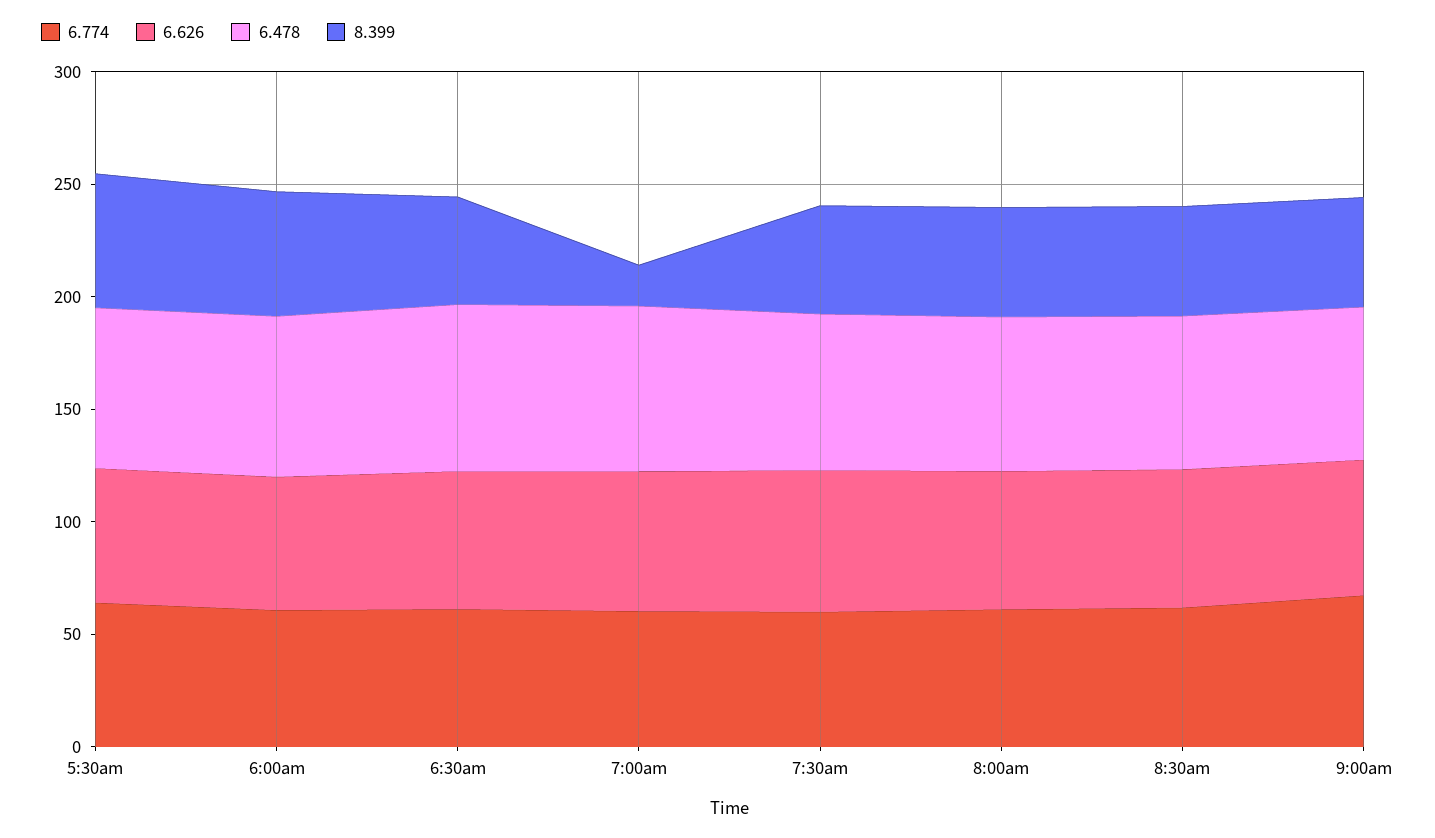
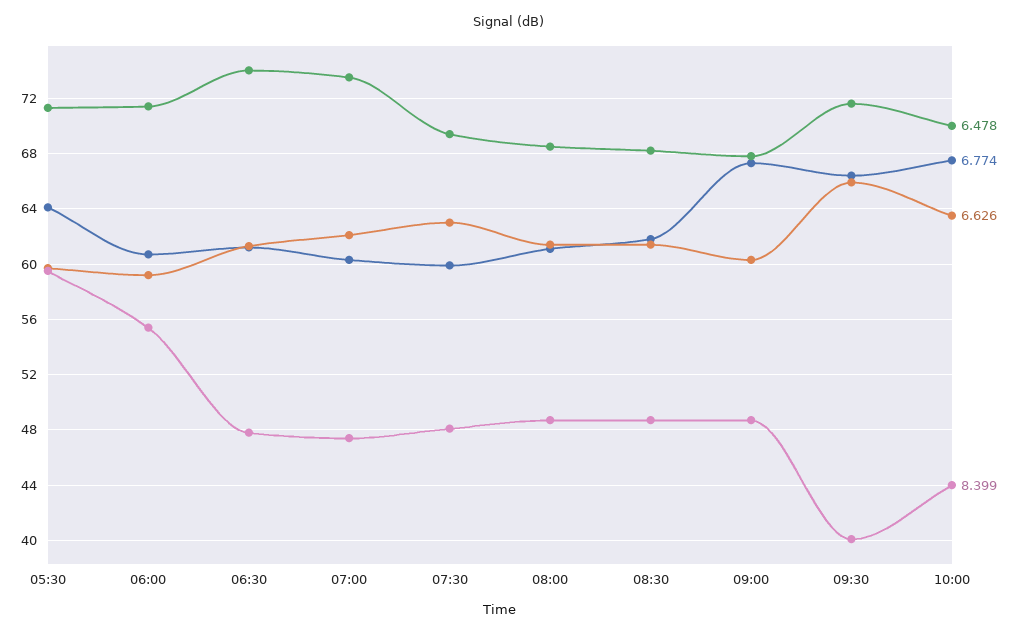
8.399, 7:00am: 20 -> 47.5
6.478, 09:30: none -> 71.5
6.774, 09:30: none -> 66.5
6.626, 09:30: none -> 66
8.399, 09:30: none -> 40
6.478, 10:00: none -> 70
6.774, 10:00: none -> 67.5
6.626, 10:00: none -> 63.5
8.399, 10:00: none -> 44

